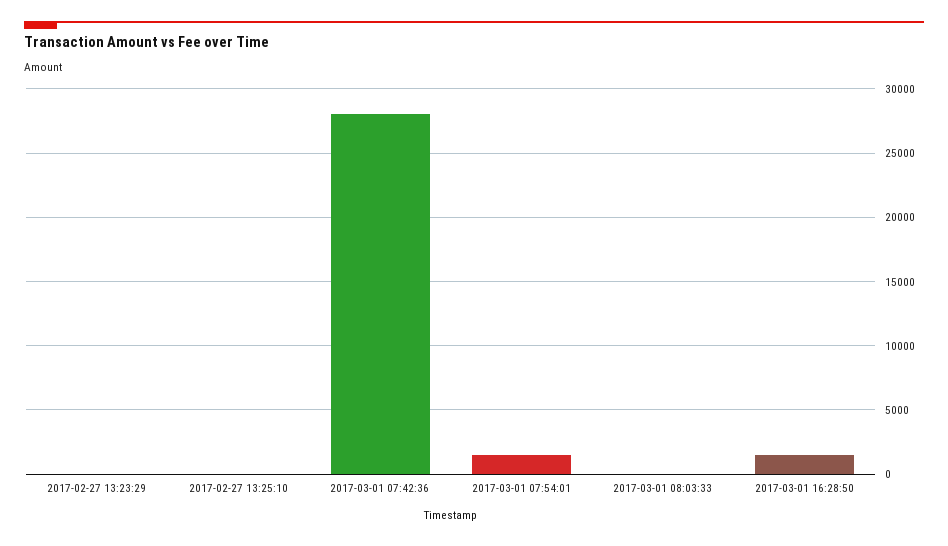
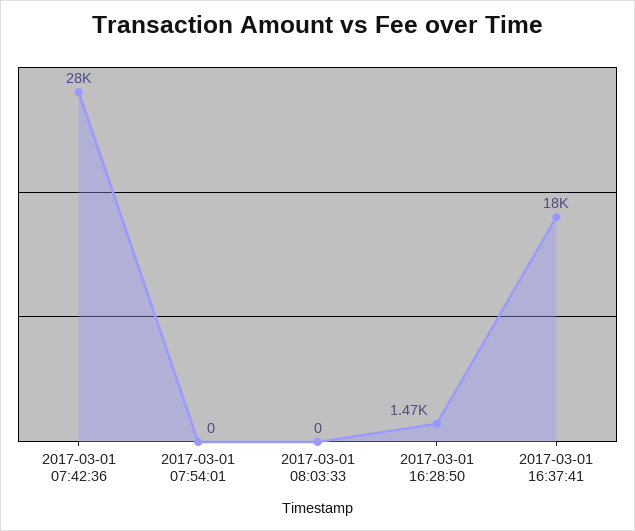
2017-02-27 13:23:29: 0 -> none
2017-02-27 13:25:10: 0 -> none
2017-03-01 07:54:01: 1500 -> 0
2017-03-01 16:37:41: none -> 18000

